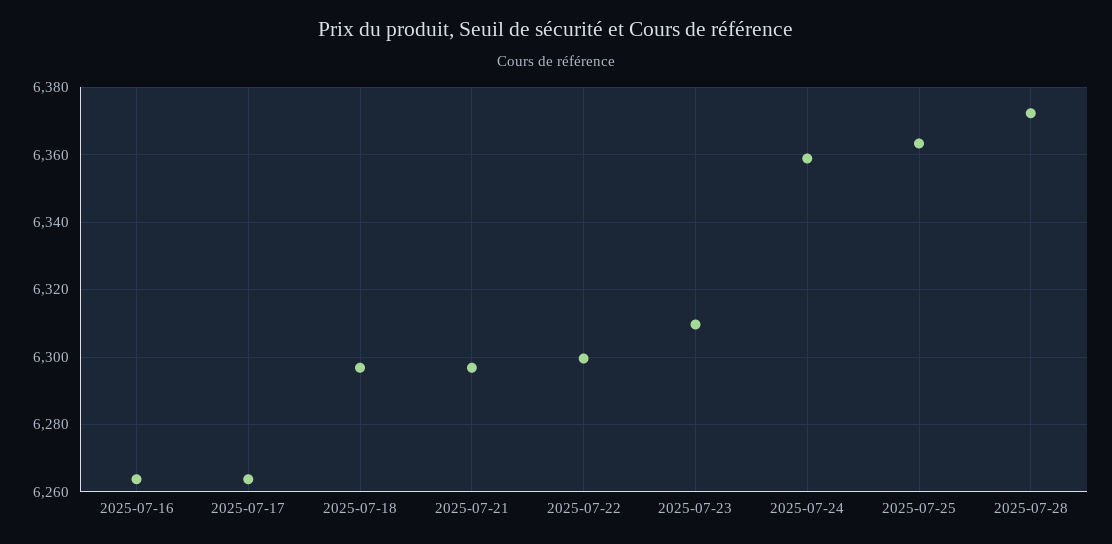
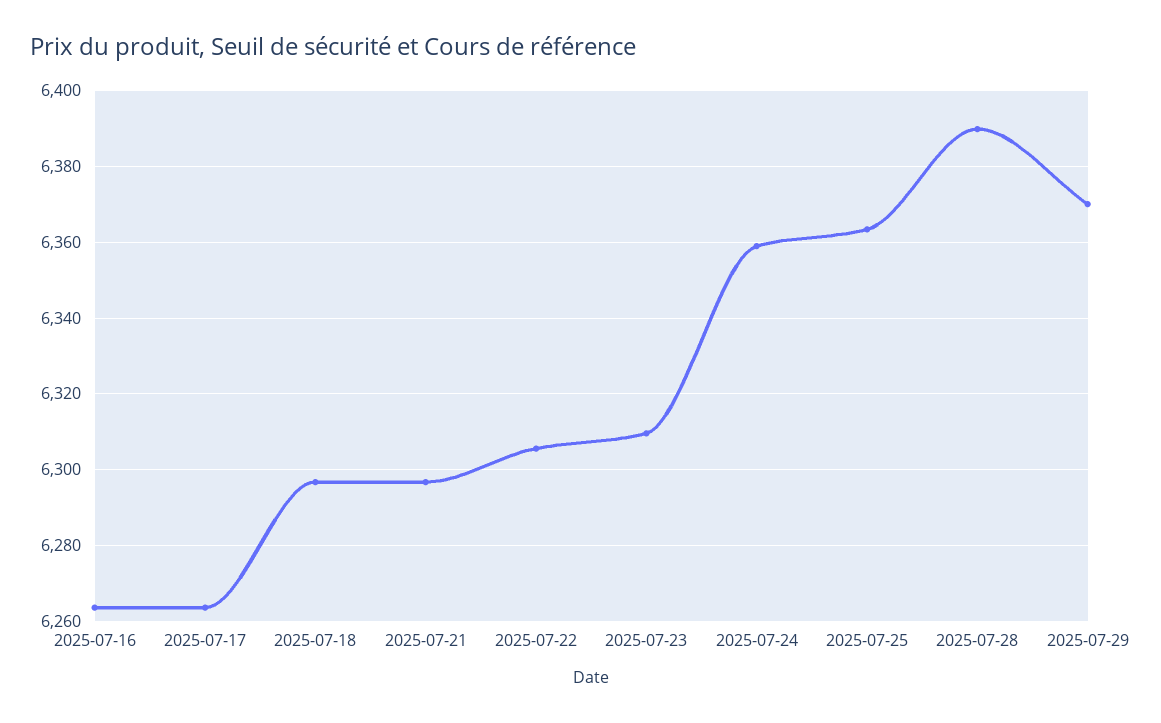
2025-07-22: 6300 -> 6306
2025-07-28: 6372 -> 6390
2025-07-29: none -> 6370

